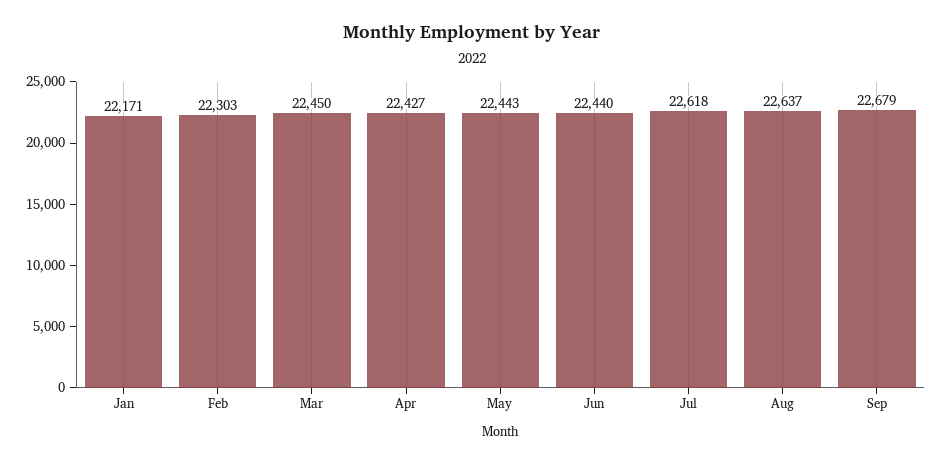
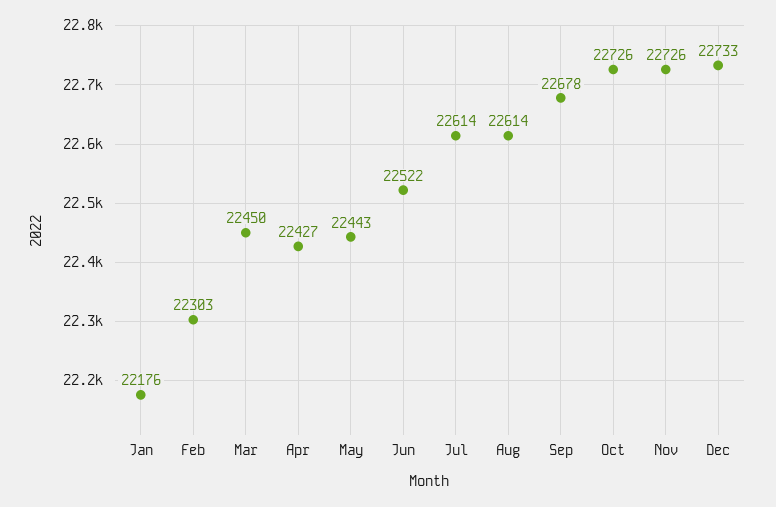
Jan: 22171 -> 22176
Jun: 22440 -> 22522
Jul: 22618 -> 22614
Aug: 22637 -> 22614
Sep: 22679 -> 22678
Oct: none -> 22726
Nov: none -> 22726
Dec: none -> 22733

